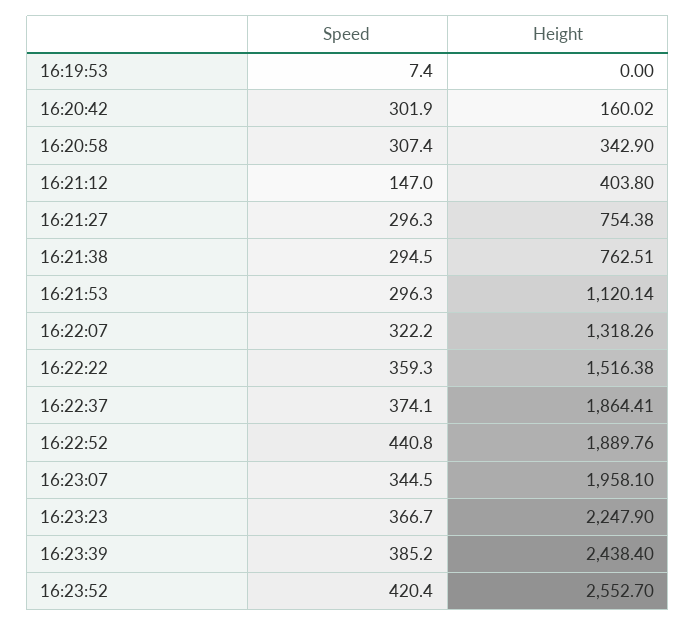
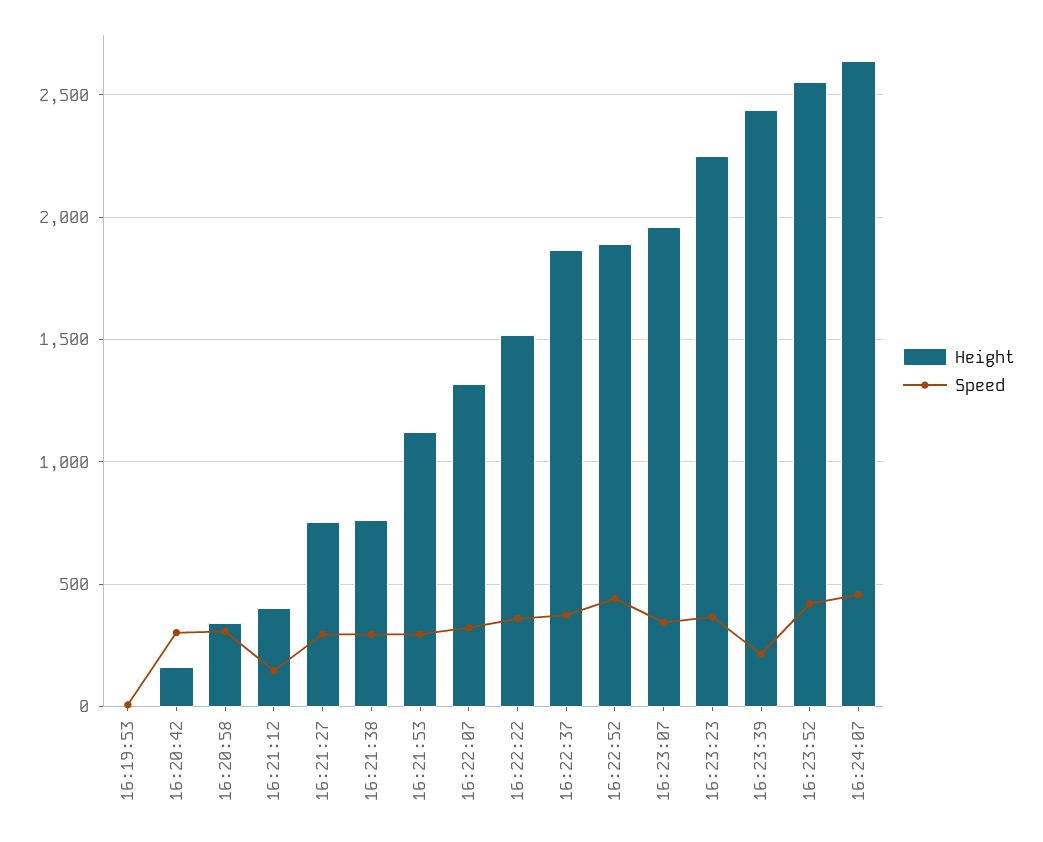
Speed, 16:23:39: 385.2 -> 200
Height, 16:24:07: none -> 2650
Speed, 16:24:07: none -> 450

